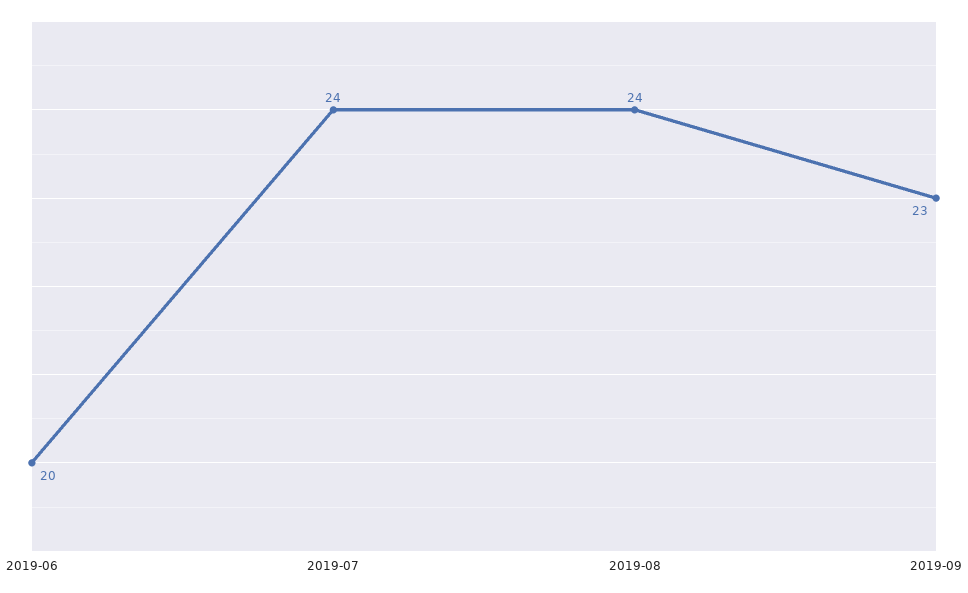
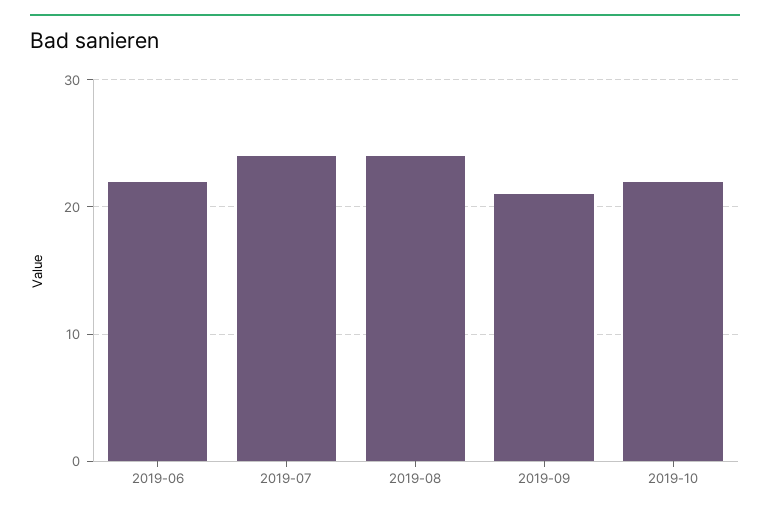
2019-06: 20 -> 22
2019-09: 23 -> 21
2019-10: none -> 22

